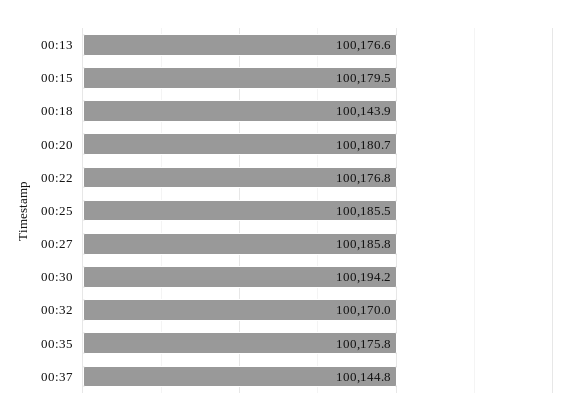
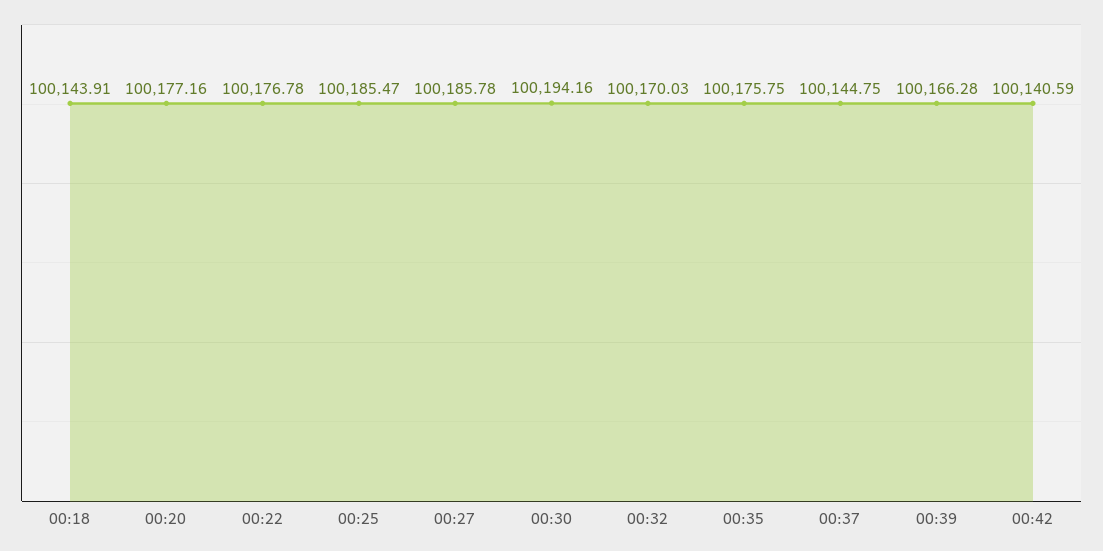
00:13: 100176.6 -> none
00:15: 100179.5 -> none
00:20: 100180.7 -> 100177.16
00:39: none -> 100166.28
00:42: none -> 100140.59

